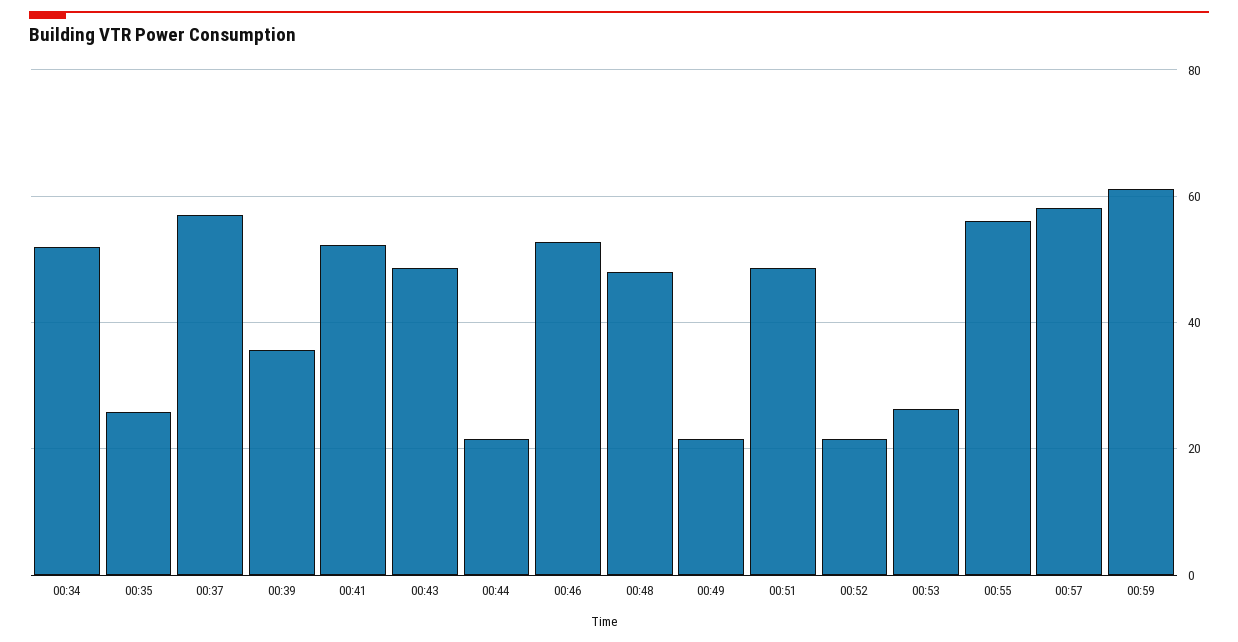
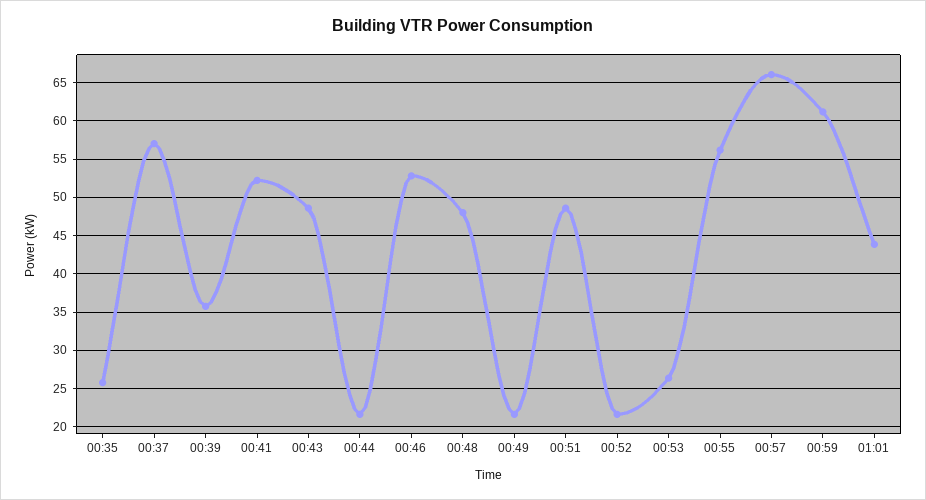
00:34: 52 -> none
00:57: 58 -> 66
01:01: none -> 44

